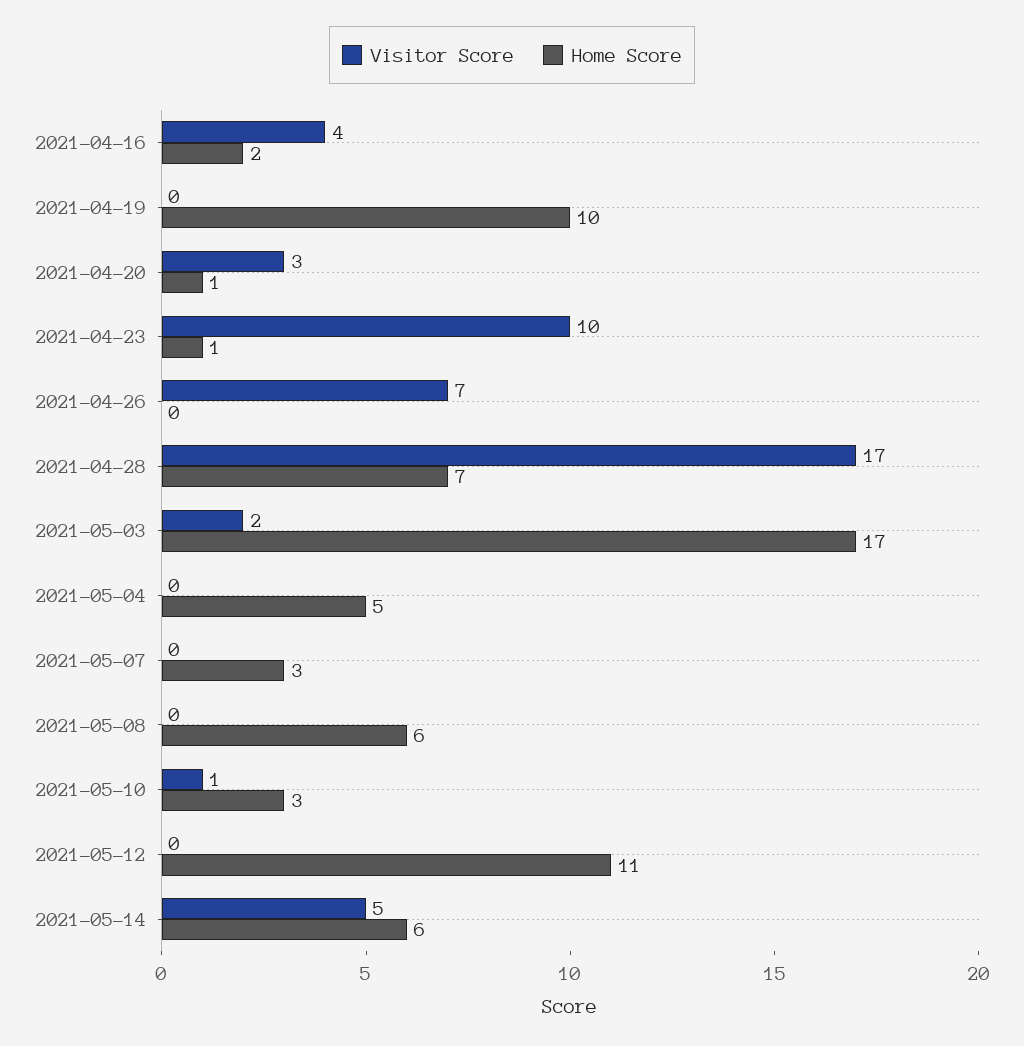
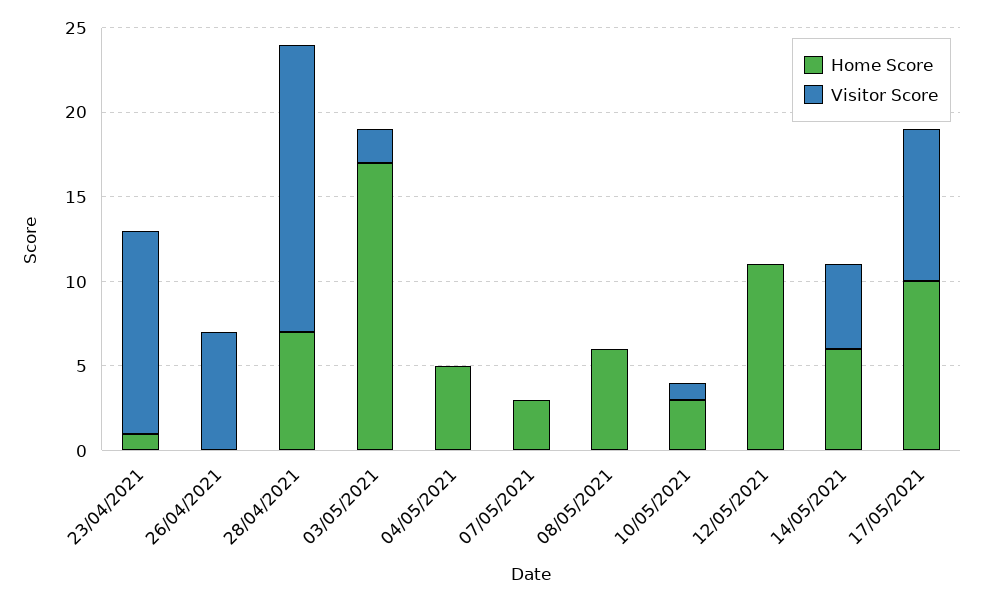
Visitor Score, 2021-04-16: 4 -> none
Home Score, 2021-04-16: 2 -> none
Visitor Score, 2021-04-19: 0 -> none
Home Score, 2021-04-19: 10 -> none
Visitor Score, 2021-04-20: 3 -> none
Home Score, 2021-04-20: 1 -> none
Visitor Score, 2021-04-23: 10 -> 12
Home Score, 17/05/2021: none -> 10
Visitor Score, 17/05/2021: none -> 9

